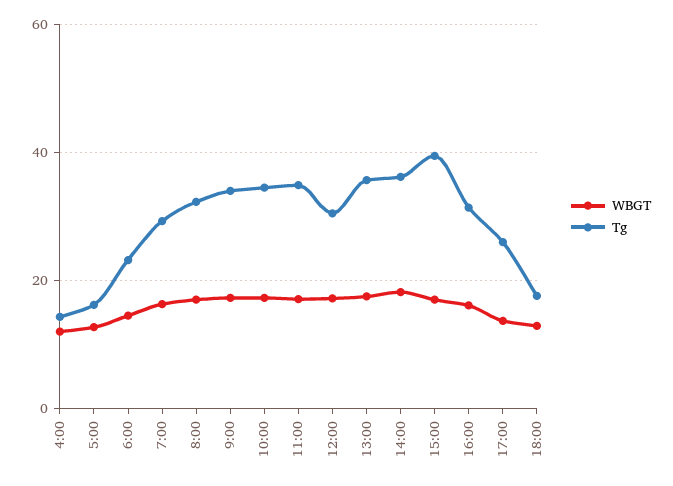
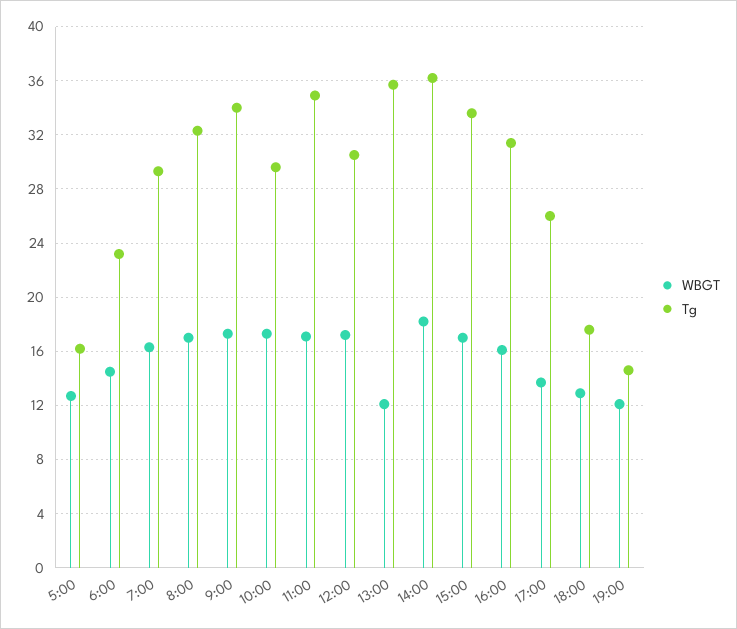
WBGT, 4:00: 12 -> none
Tg, 4:00: 14 -> none
Tg, 10:00: 34 -> 29.5
WBGT, 13:00: 18 -> 12
Tg, 15:00: 40 -> 33.5
WBGT, 19:00: none -> 12
Tg, 19:00: none -> 14.5

